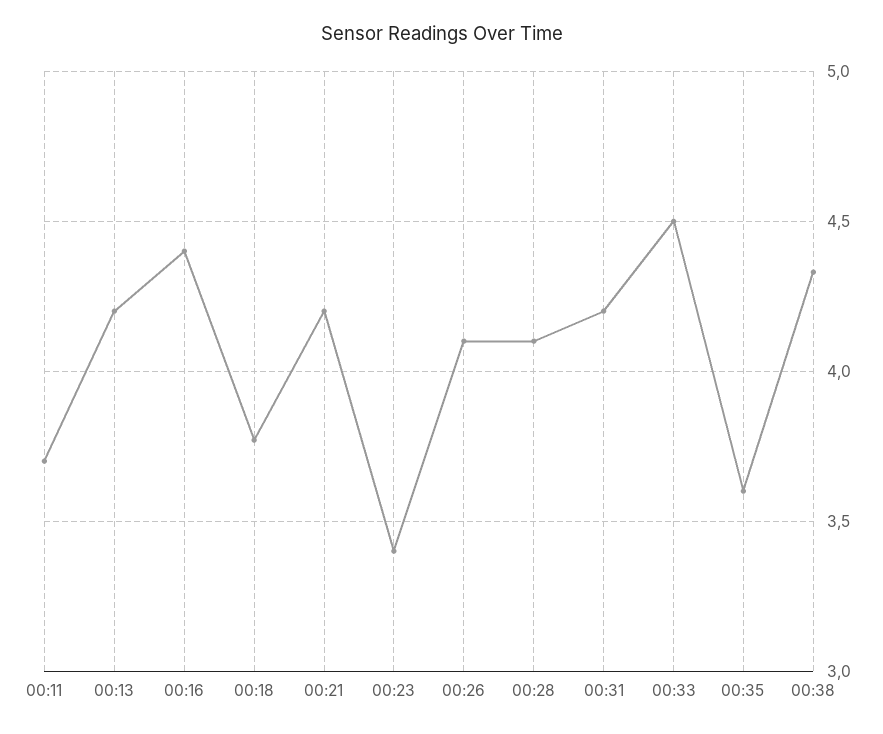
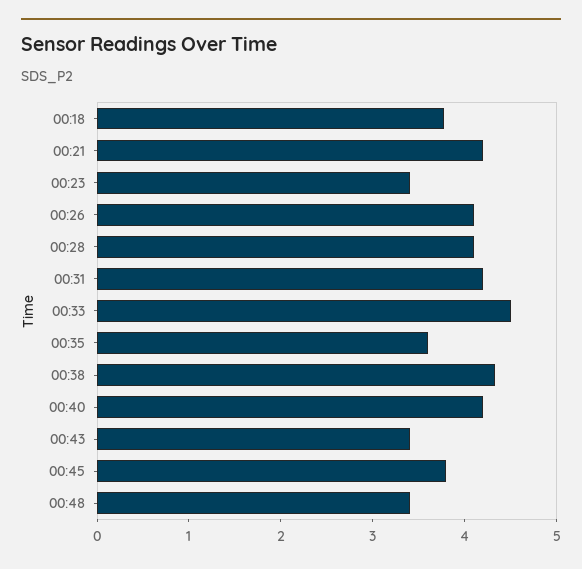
00:11: 3.7 -> none
00:13: 4.2 -> none
00:16: 4.4 -> none
00:40: none -> 4.2
00:43: none -> 3.4
00:45: none -> 3.8
00:48: none -> 3.4

